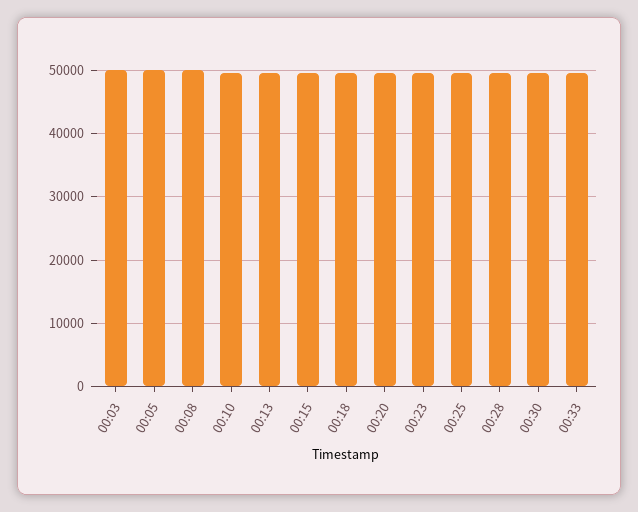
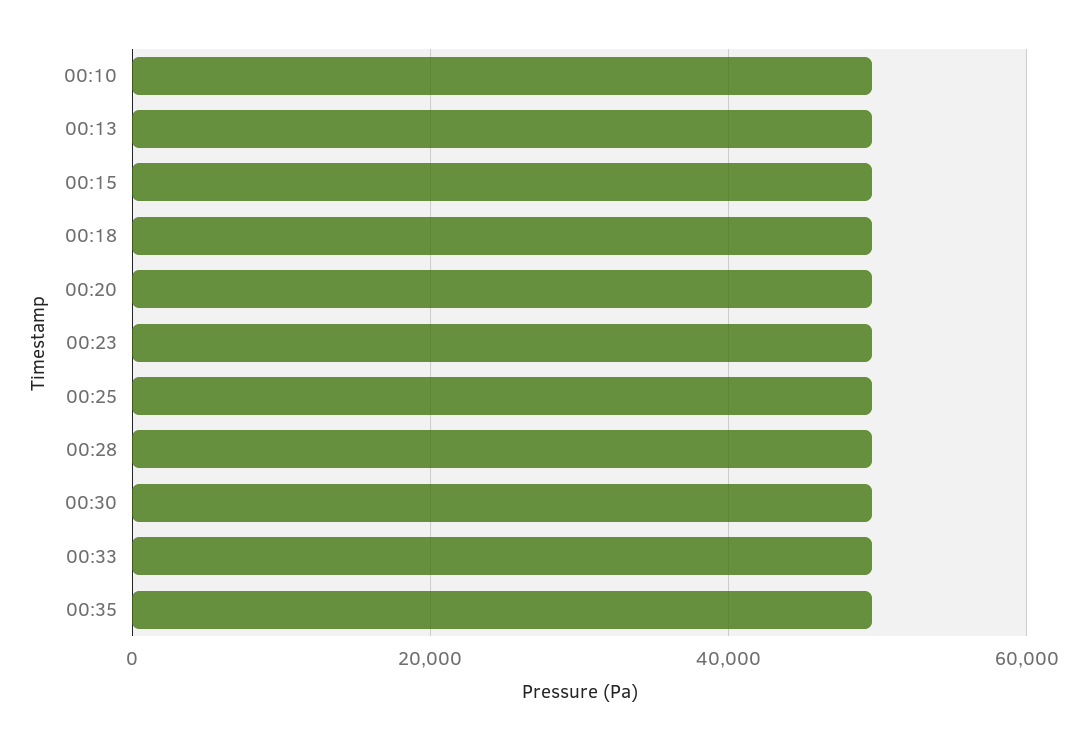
00:03: 50000 -> none
00:05: 50000 -> none
00:08: 50000 -> none
00:35: none -> 50000

